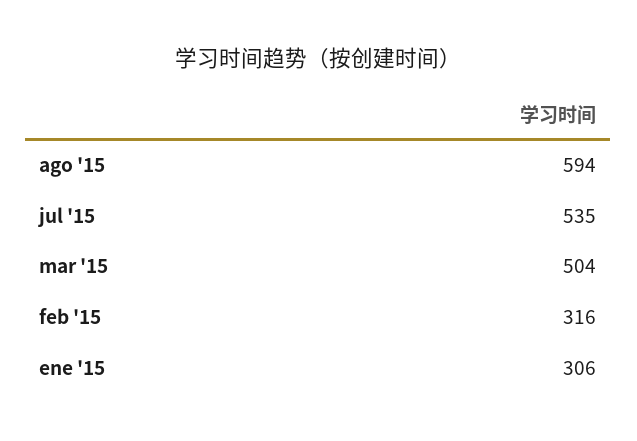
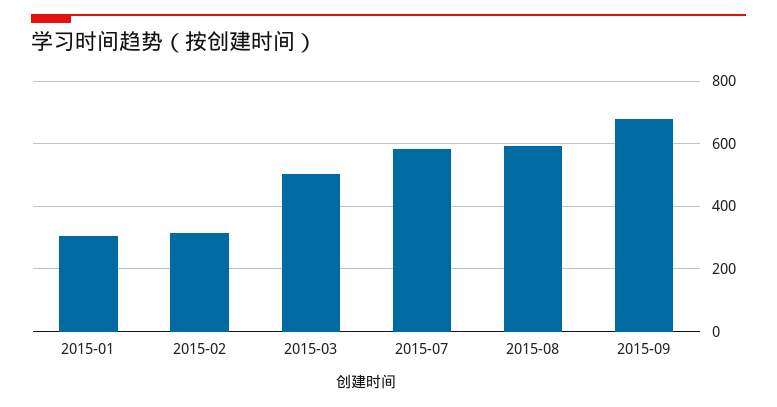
jul '15: 535 -> 580
2015-09: none -> 680

